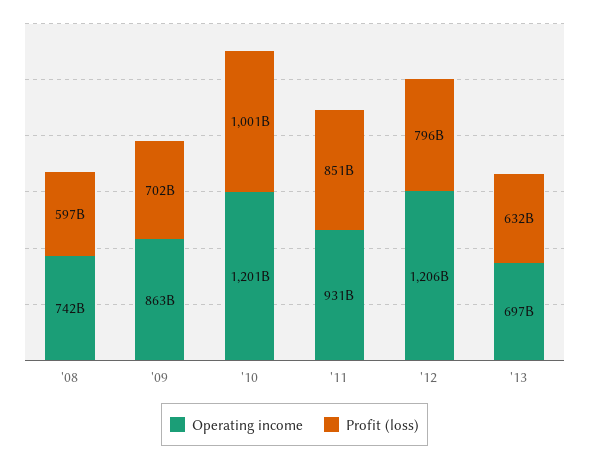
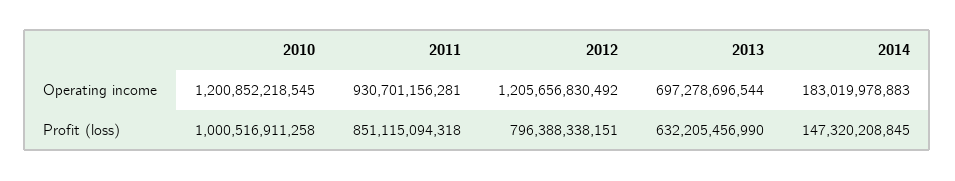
Operating income, '08: 742000000000 -> none
Profit (loss), '08: 597000000000 -> none
Operating income, '09: 863000000000 -> none
Profit (loss), '09: 702000000000 -> none
Operating income, 2014: none -> 183019978883
Profit (loss), 2014: none -> 147320208845

